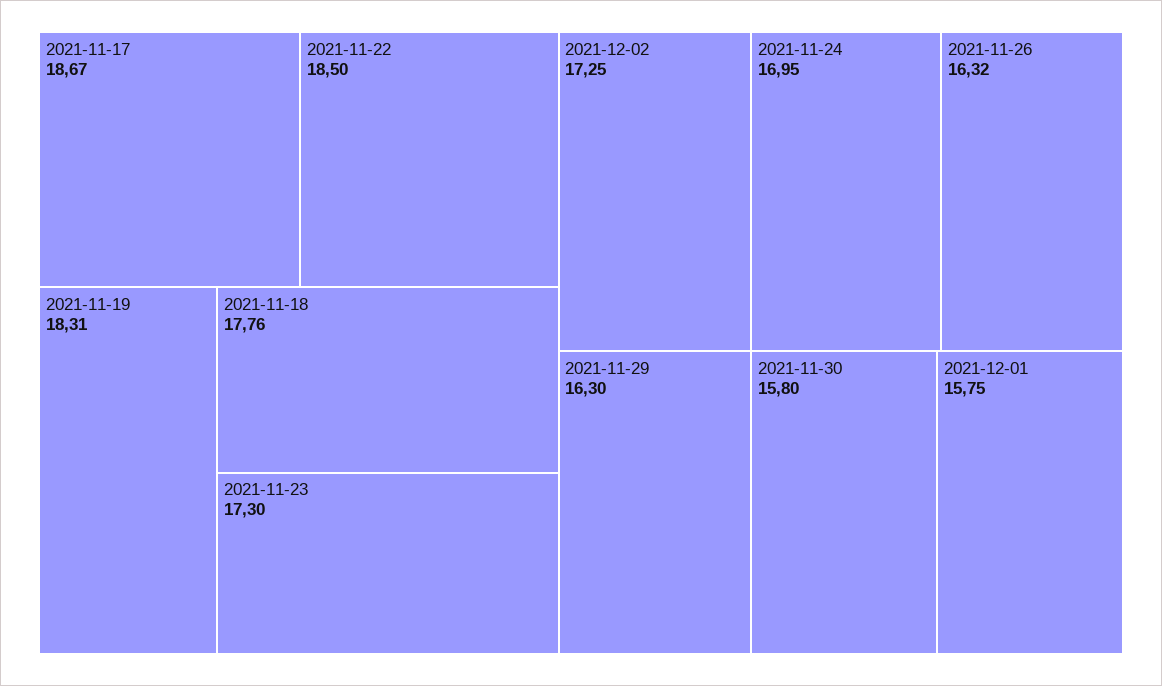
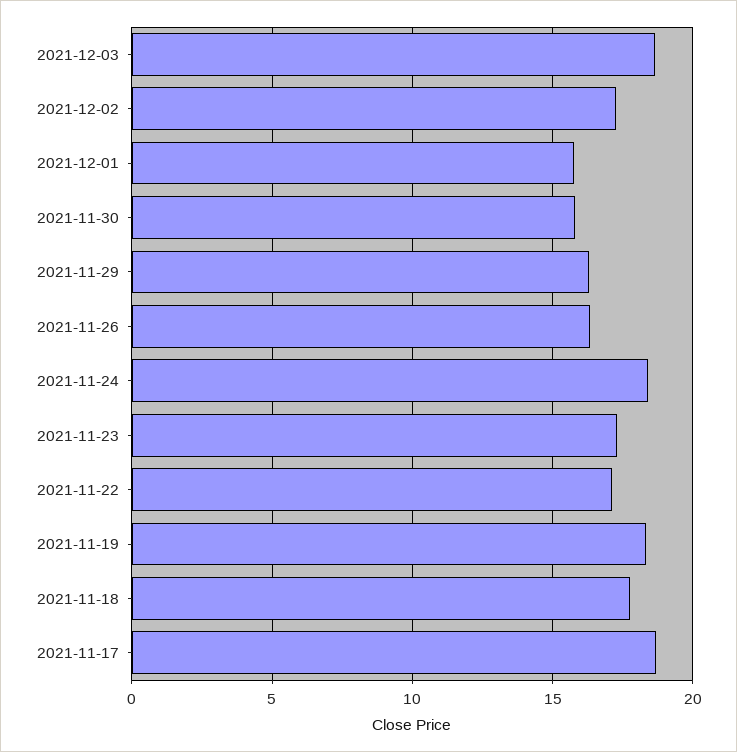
2021-11-22: 18.5 -> 17
2021-11-24: 16.95 -> 18.5
2021-12-03: none -> 18.5

